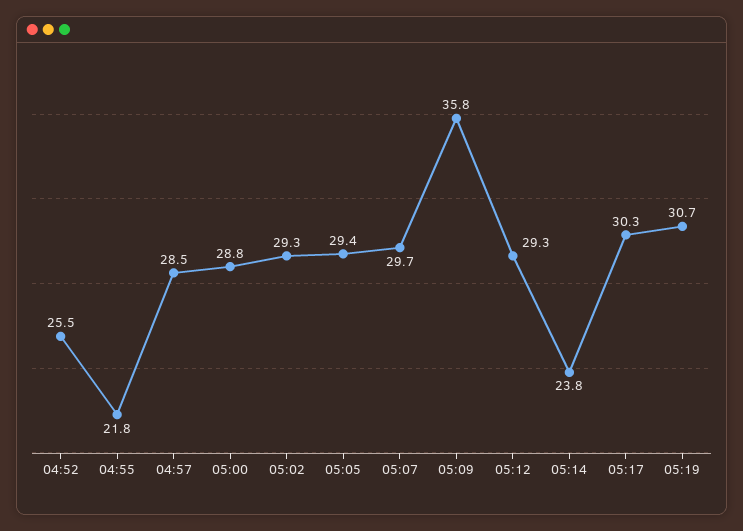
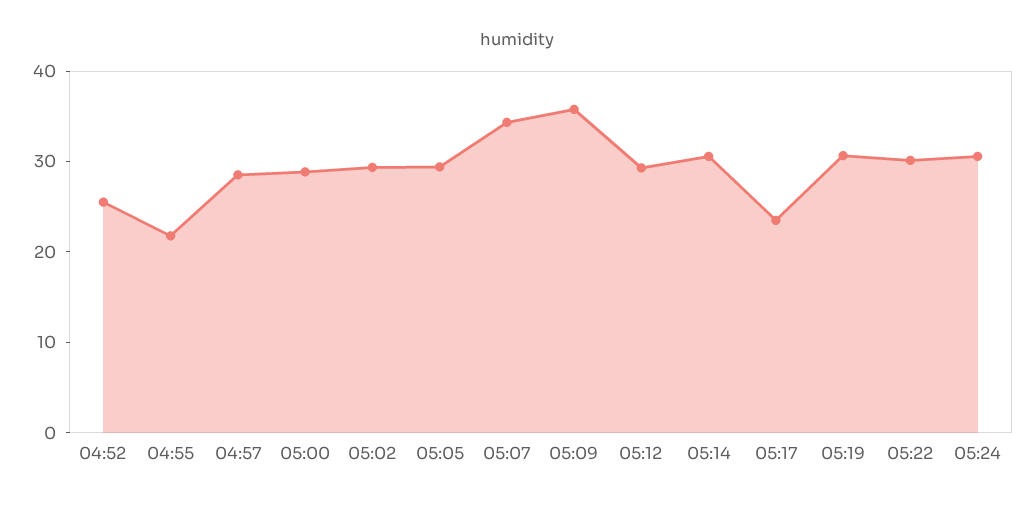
05:07: 29.7 -> 34
05:14: 23.8 -> 30
05:17: 30.3 -> 24
05:22: none -> 30
05:24: none -> 30

